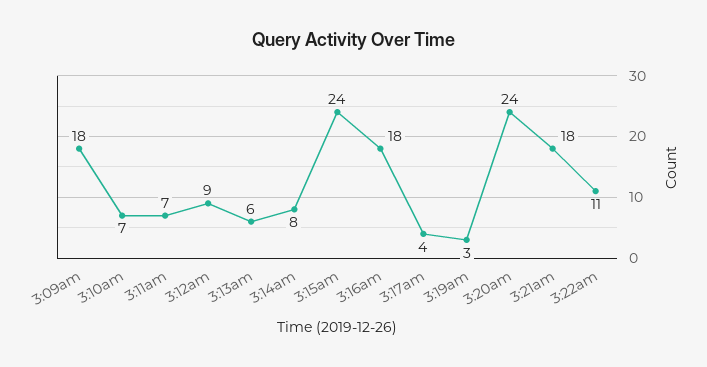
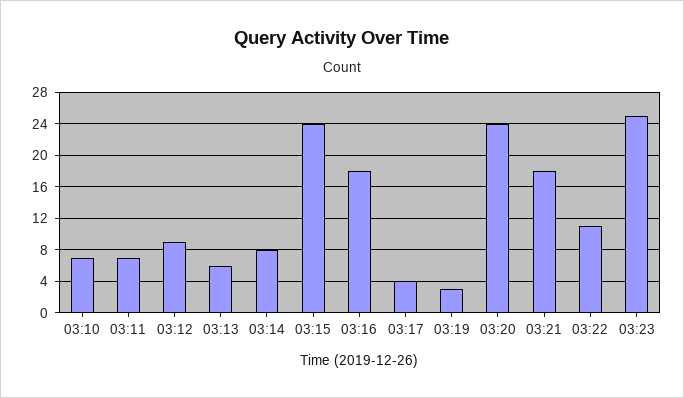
3:09am: 18 -> none
03:23: none -> 25

